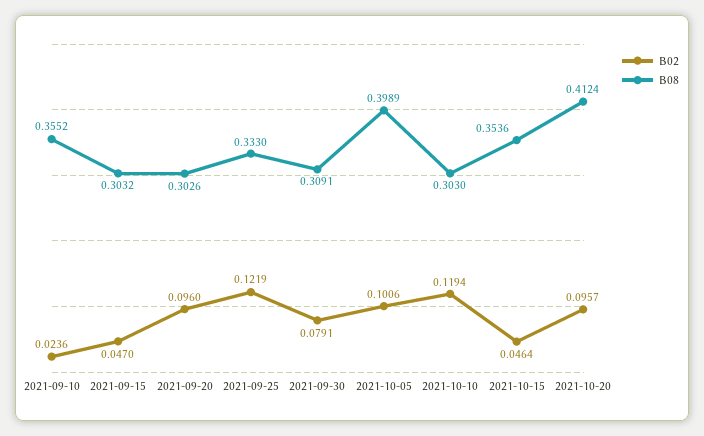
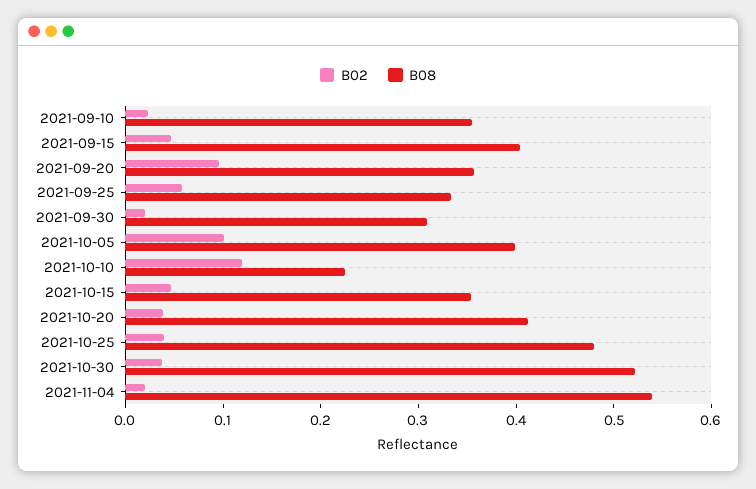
B08, 2021-09-15: 0.3032 -> 0.4
B08, 2021-09-20: 0.3026 -> 0.36
B02, 2021-09-25: 0.1219 -> 0.06
B02, 2021-09-30: 0.0791 -> 0.02
B08, 2021-10-10: 0.303 -> 0.22
B02, 2021-10-20: 0.0957 -> 0.04
B02, 2021-10-25: none -> 0.04
B08, 2021-10-25: none -> 0.48
B02, 2021-10-30: none -> 0.04
B08, 2021-10-30: none -> 0.52
B02, 2021-11-04: none -> 0.02
B08, 2021-11-04: none -> 0.54

